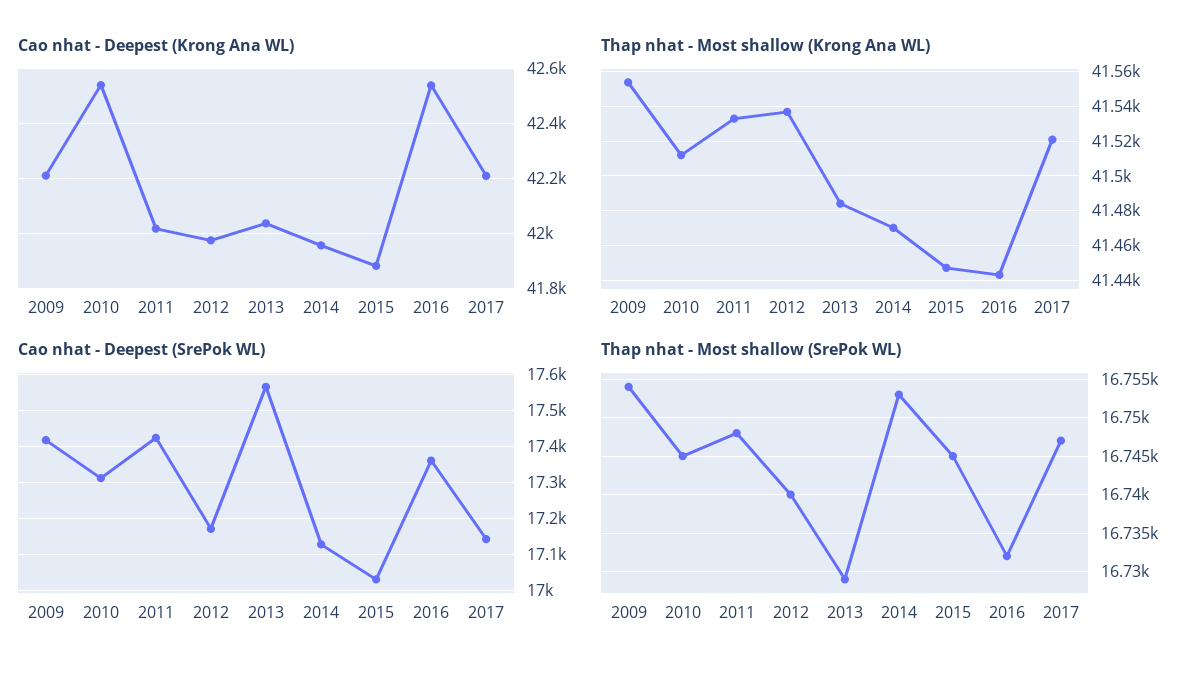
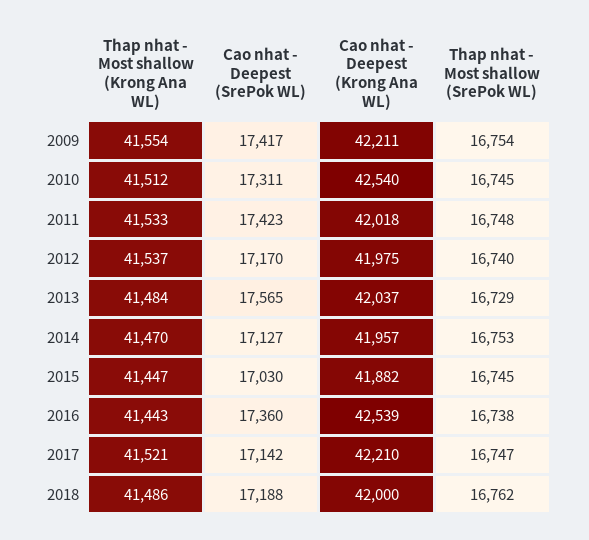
Thap nhat - Most shallow (SrePok WL), 2016: 16732 -> 16738
Thap nhat - Most shallow (Krong Ana WL), 2018: none -> 41486
Cao nhat - Deepest (SrePok WL), 2018: none -> 17188
Cao nhat - Deepest (Krong Ana WL), 2018: none -> 42000
Thap nhat - Most shallow (SrePok WL), 2018: none -> 16762

